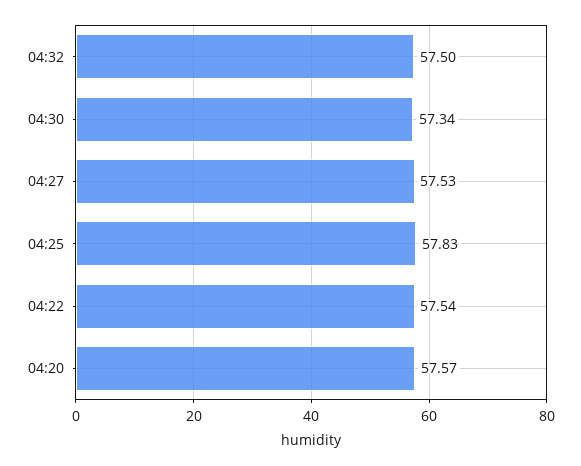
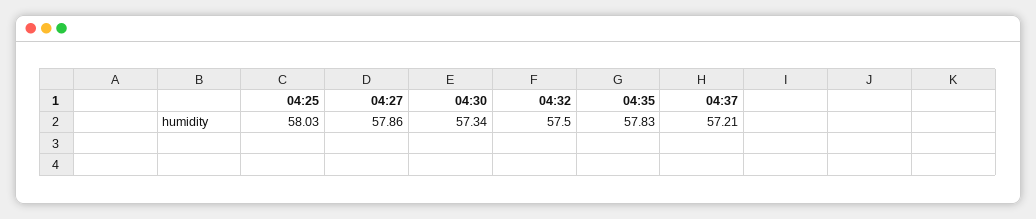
04:27: 57.53 -> 57.86
04:25: 57.83 -> 58.03
04:22: 57.54 -> none
04:20: 57.57 -> none
04:35: none -> 57.83
04:37: none -> 57.21

